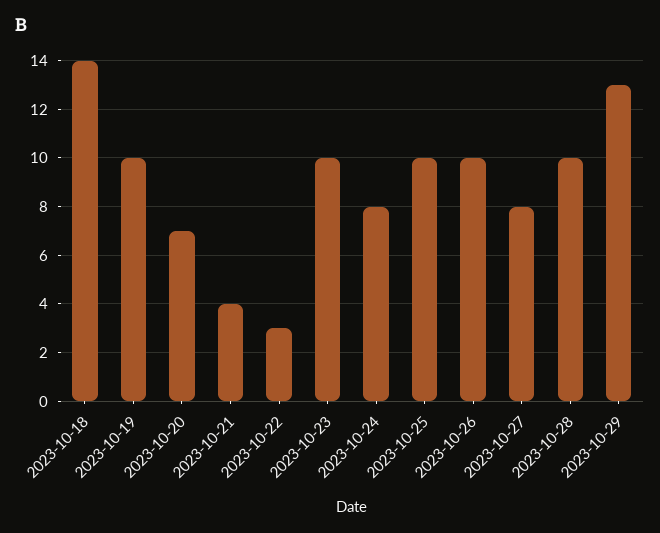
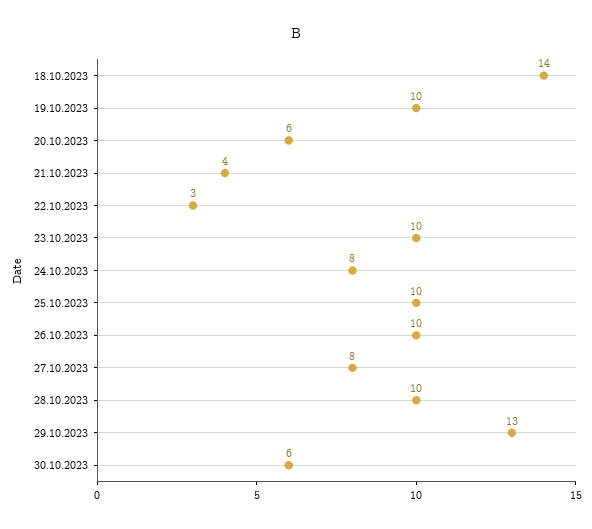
2023-10-20: 7 -> 6
30.10.2023: none -> 6

